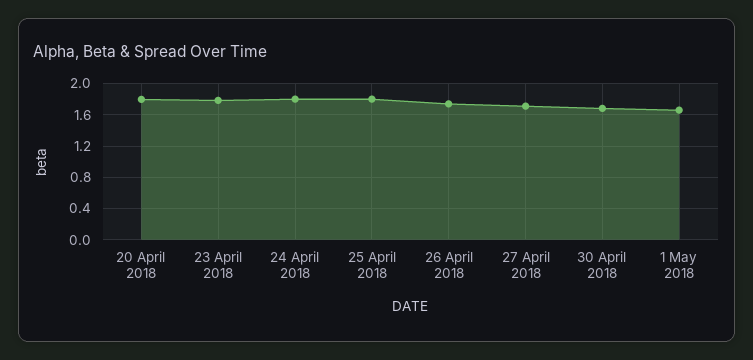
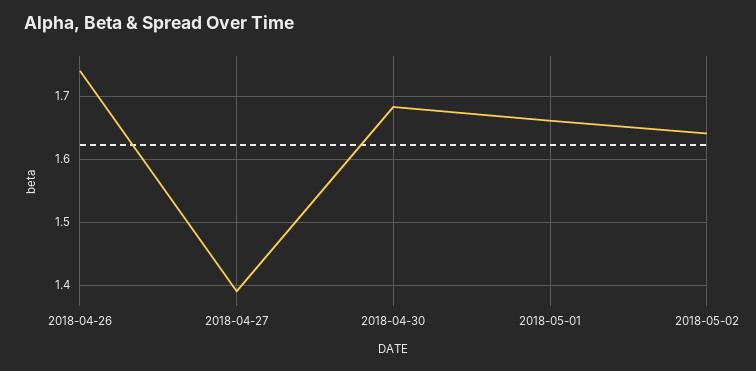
20 April 2018: 1.8 -> none
23 April 2018: 1.8 -> none
24 April 2018: 1.8 -> none
25 April 2018: 1.8 -> none
27 April 2018: 1.7 -> 1.39
2018-05-02: none -> 1.64

